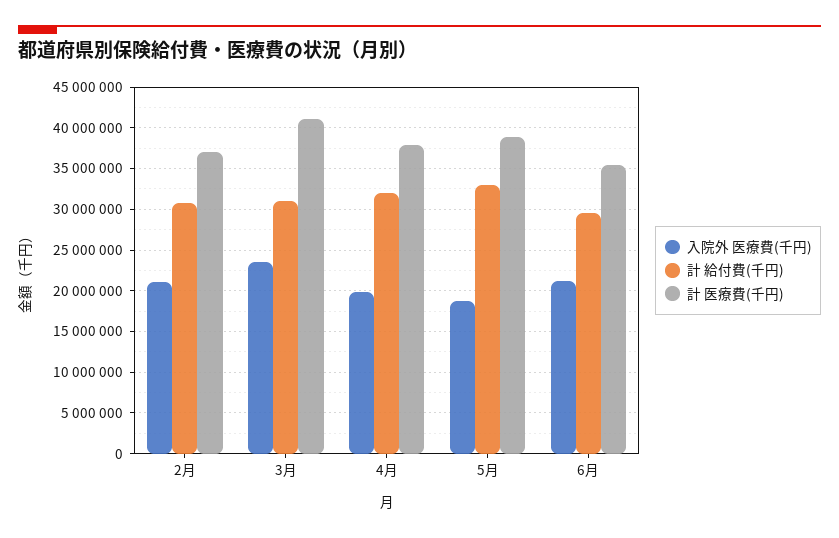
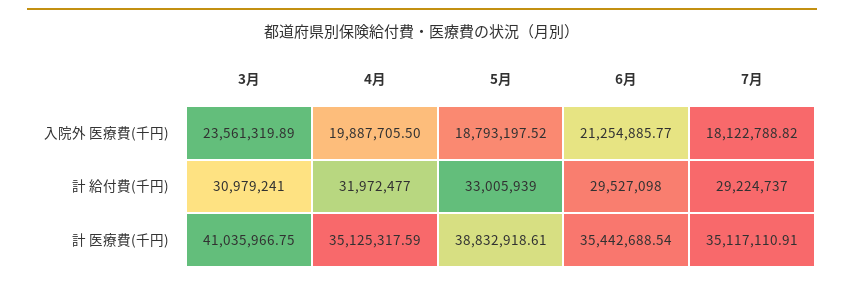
入院外 医療費(千円), 2月: 21000000 -> none
計 給付費(千円), 2月: 31000000 -> none
計 医療費(千円), 2月: 37000000 -> none
計 医療費(千円), 4月: 38000000 -> 35125317.59
入院外 医療費(千円), 7月: none -> 18122788.82
計 給付費(千円), 7月: none -> 29224737
計 医療費(千円), 7月: none -> 35117110.91

